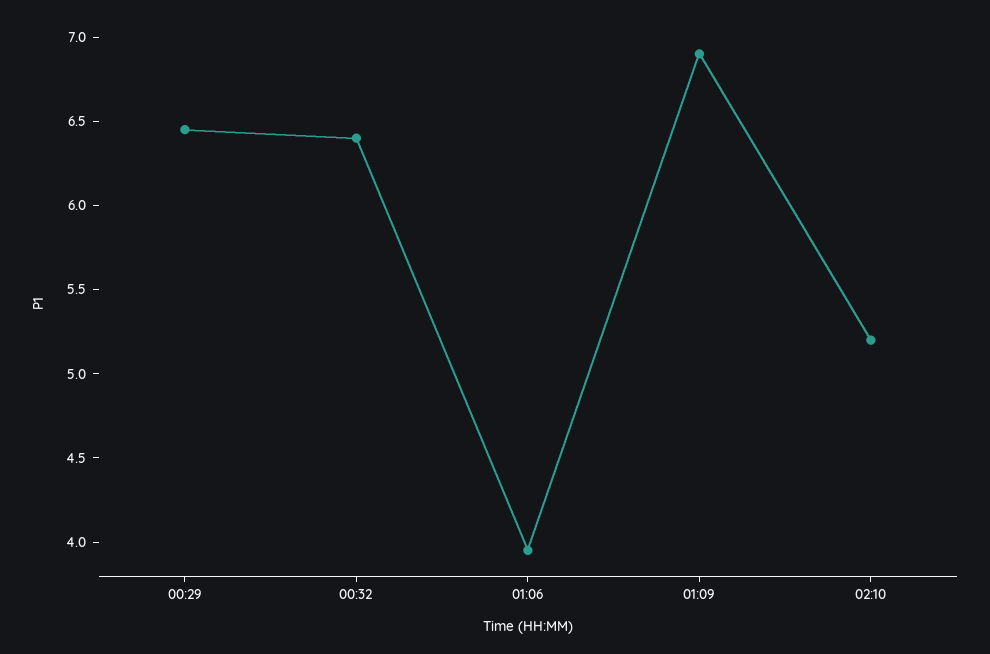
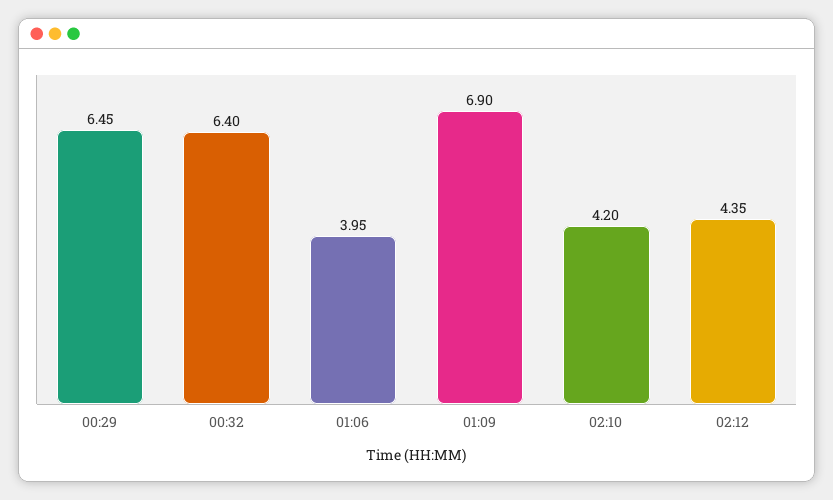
02:10: 5.2 -> 4.2
02:12: none -> 4.35

